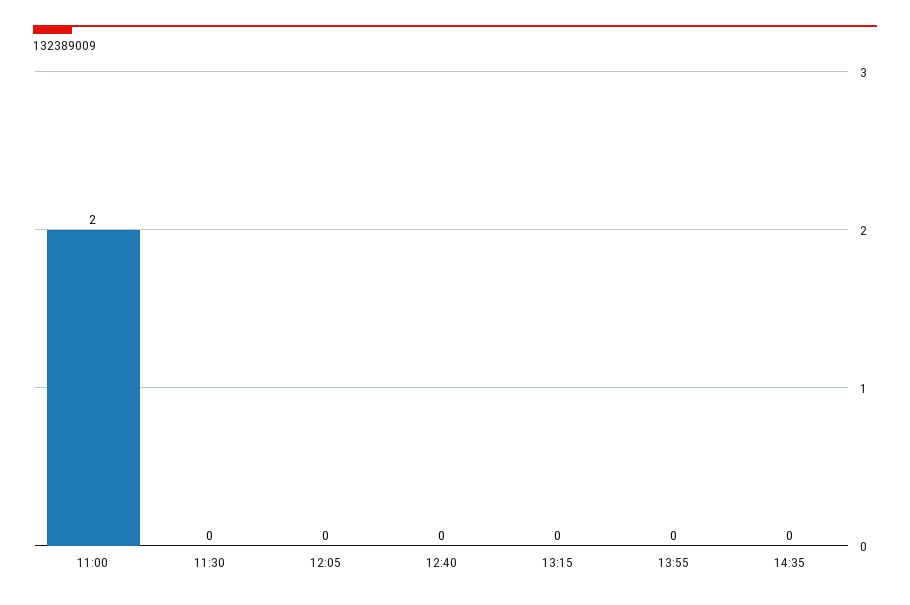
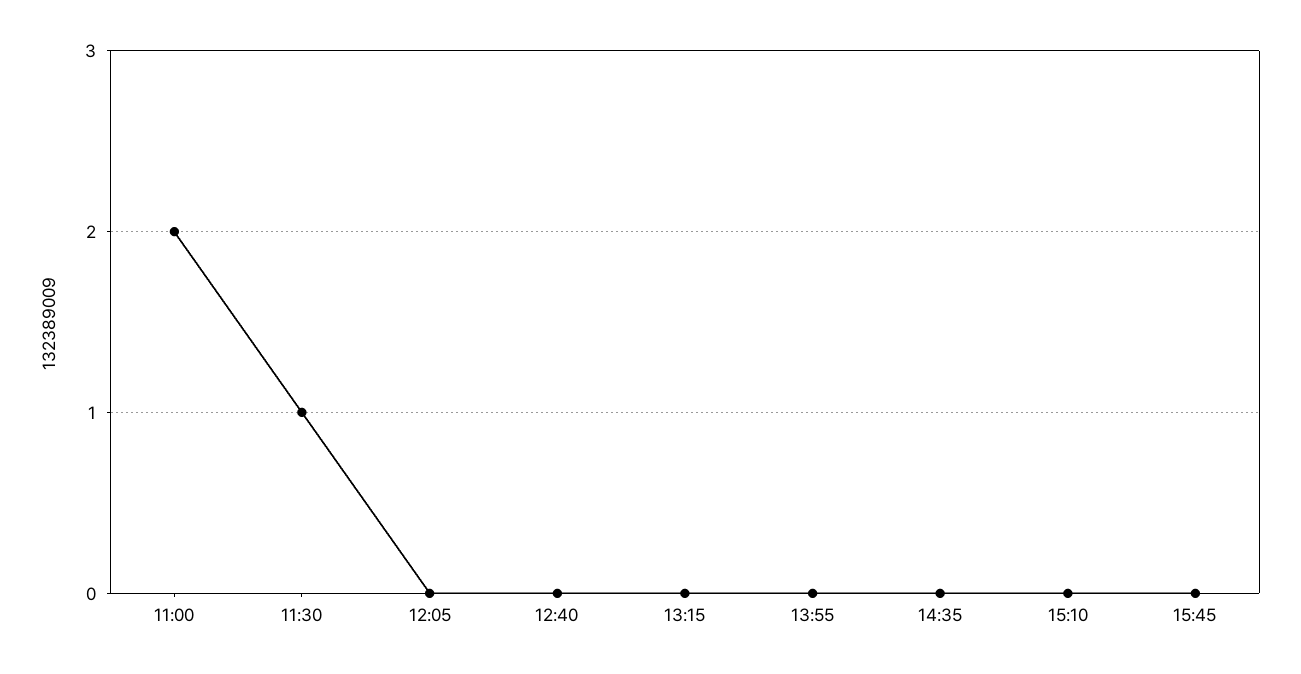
11:30: 0 -> 1
15:10: none -> 0
15:45: none -> 0

